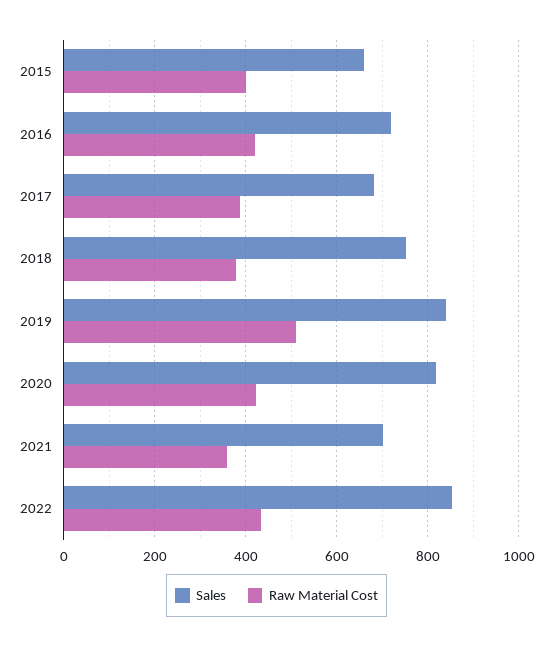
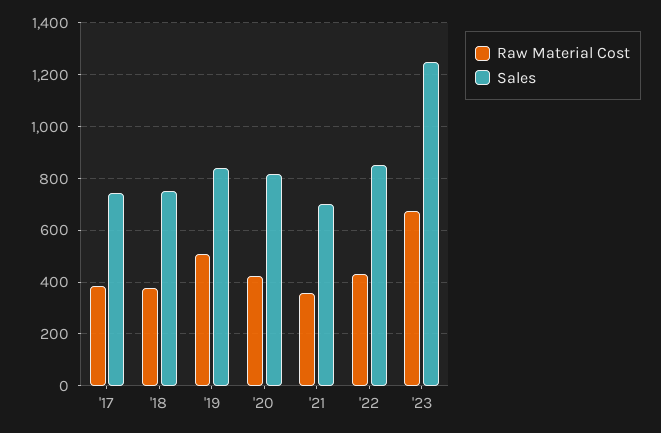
Sales, 2015: 660 -> none
Raw Material Cost, 2015: 400 -> none
Sales, 2016: 720 -> none
Raw Material Cost, 2016: 420 -> none
Sales, 2017: 680 -> 750
Raw Material Cost, '23: none -> 675
Sales, '23: none -> 1250

